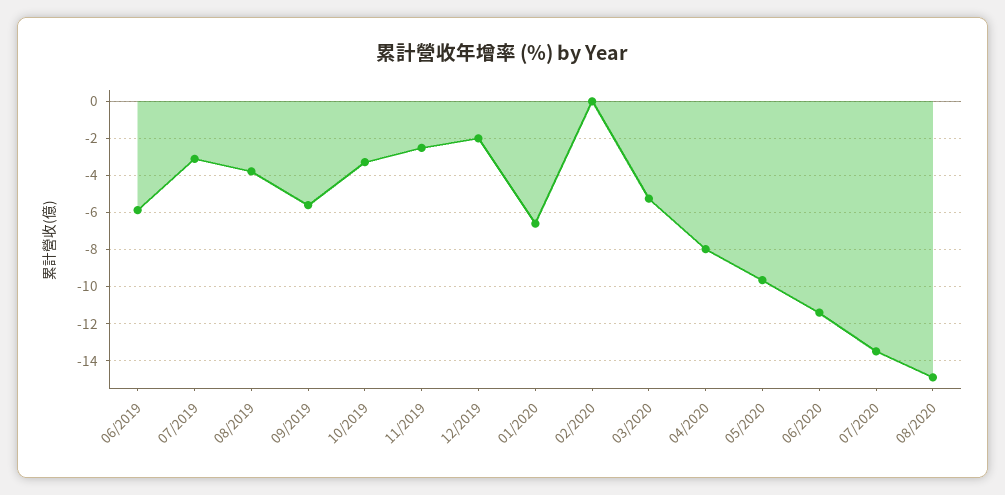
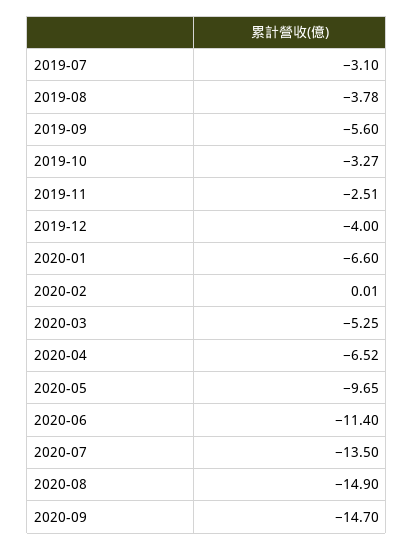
06/2019: -6 -> none
12/2019: -2 -> -4
04/2020: -8 -> -6.52
2020-09: none -> -14.7

